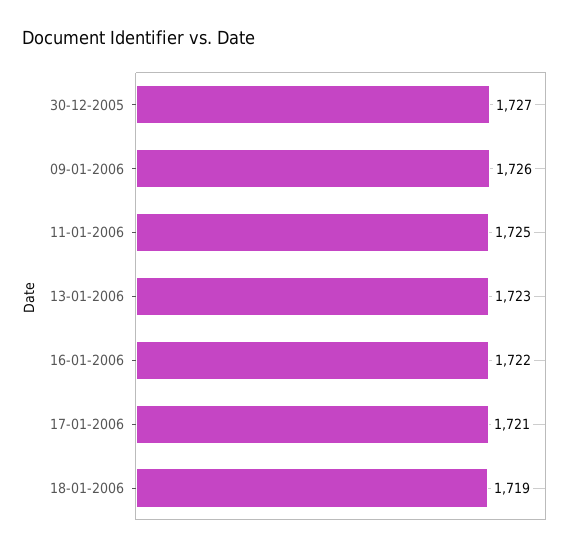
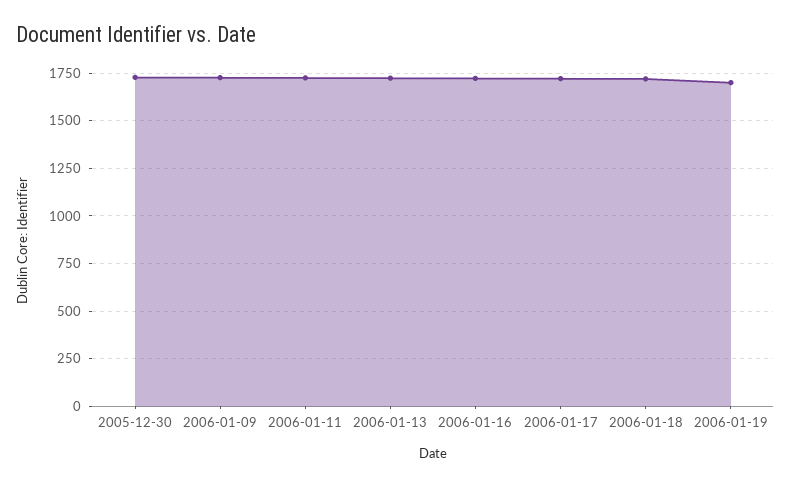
2006-01-19: none -> 1700

